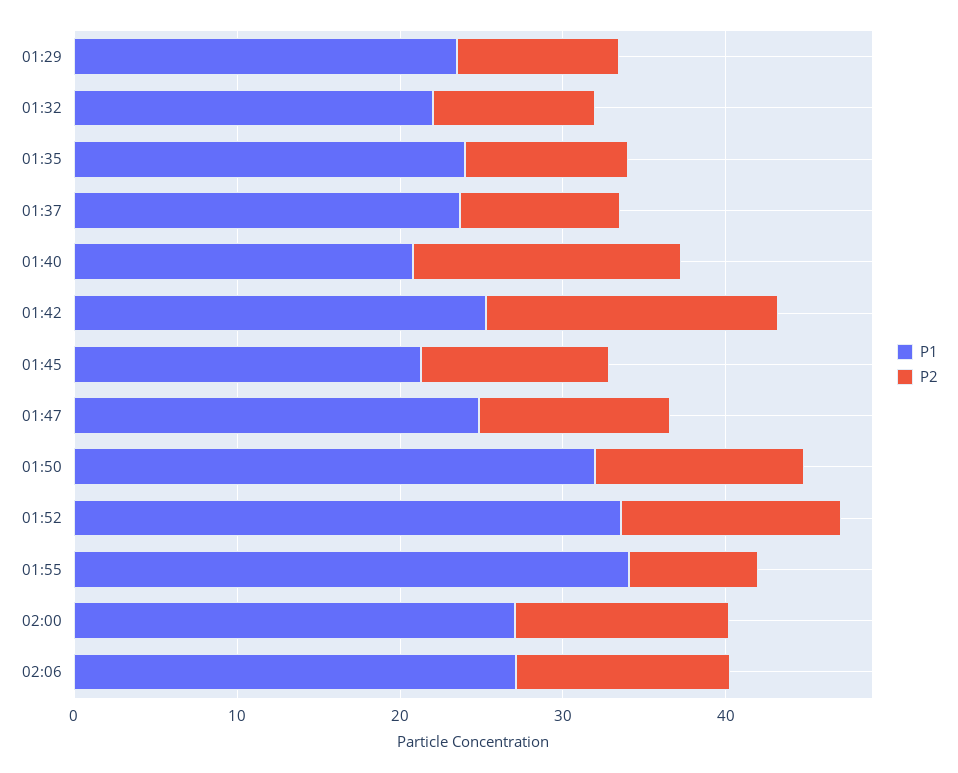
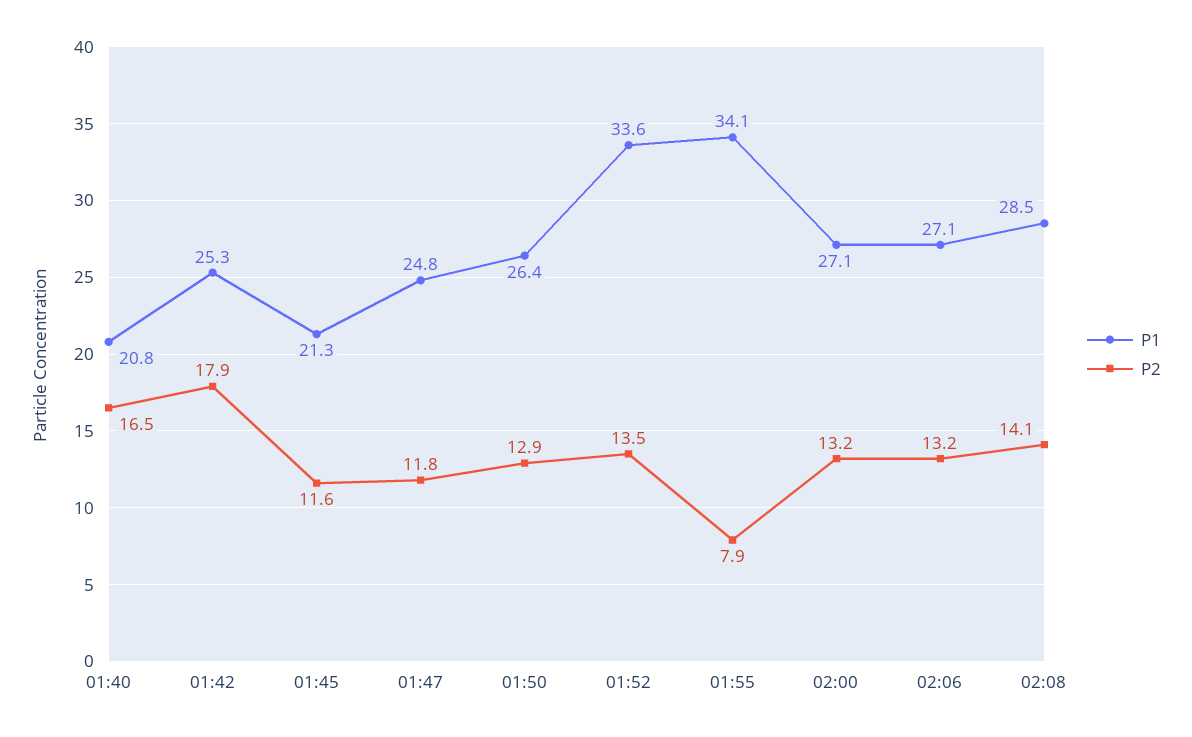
P1, 01:29: 24 -> none
P2, 01:29: 10 -> none
P1, 01:32: 22 -> none
P2, 01:32: 10 -> none
P1, 01:35: 24 -> none
P2, 01:35: 10 -> none
P1, 01:37: 24 -> none
P2, 01:37: 10 -> none
P1, 01:50: 32 -> 26.4
P1, 02:08: none -> 28.5
P2, 02:08: none -> 14.1

